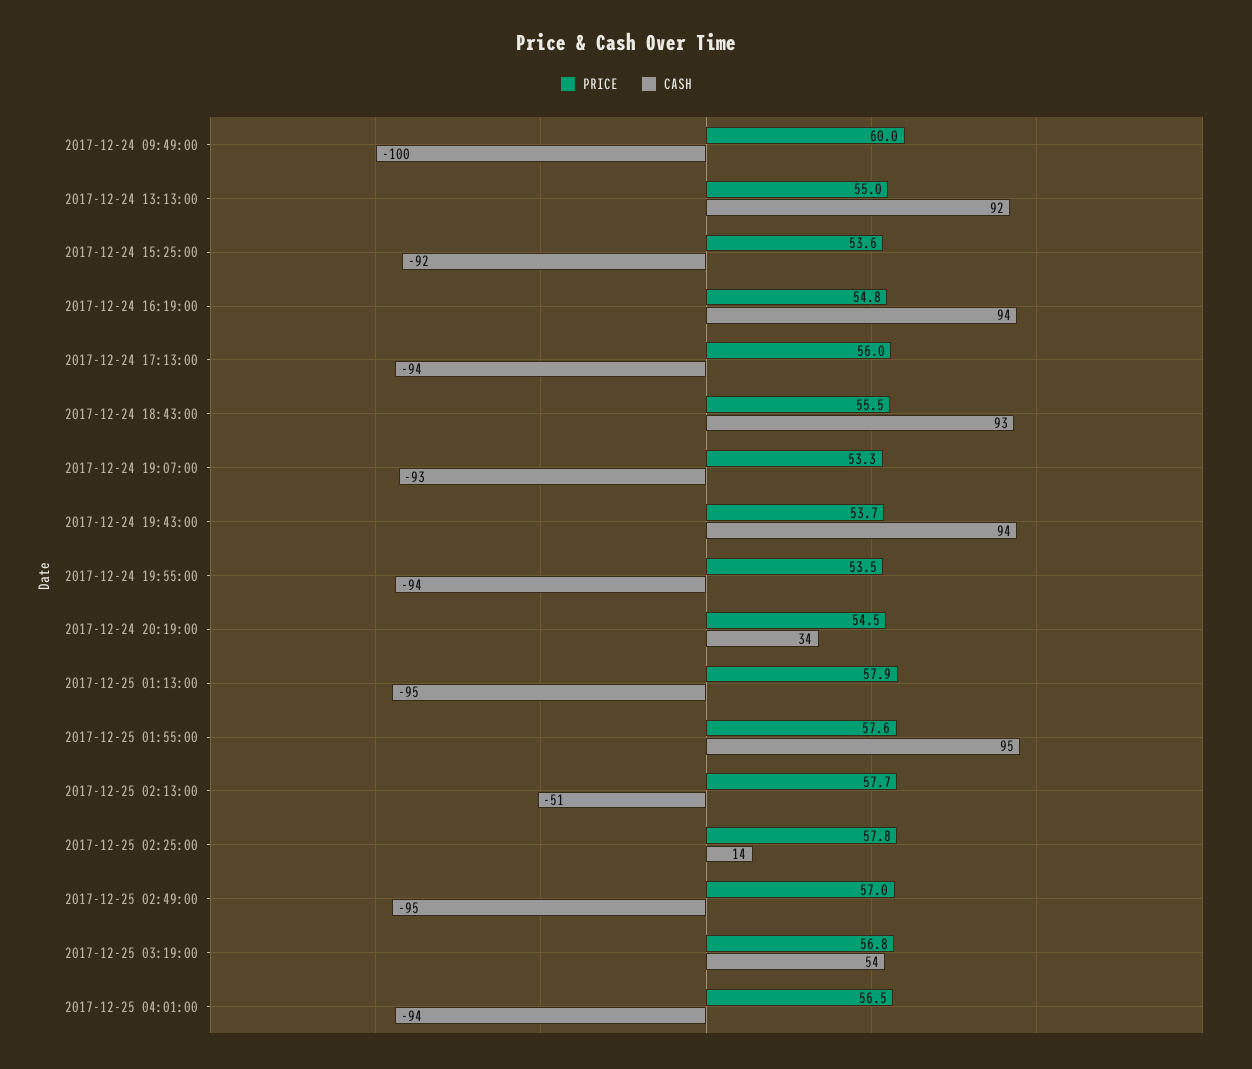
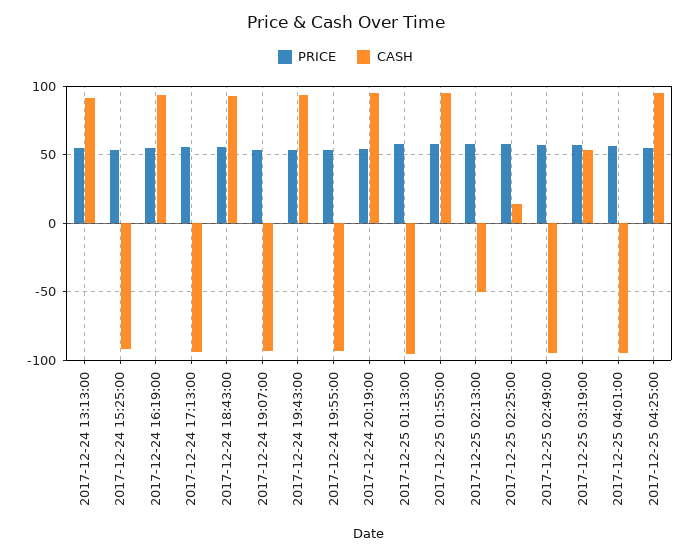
PRICE, 2017-12-24 09:49:00: 60 -> none
CASH, 2017-12-24 09:49:00: -100 -> none
CASH, 2017-12-24 20:19:00: 34 -> 95
PRICE, 2017-12-25 04:25:00: none -> 55
CASH, 2017-12-25 04:25:00: none -> 95

